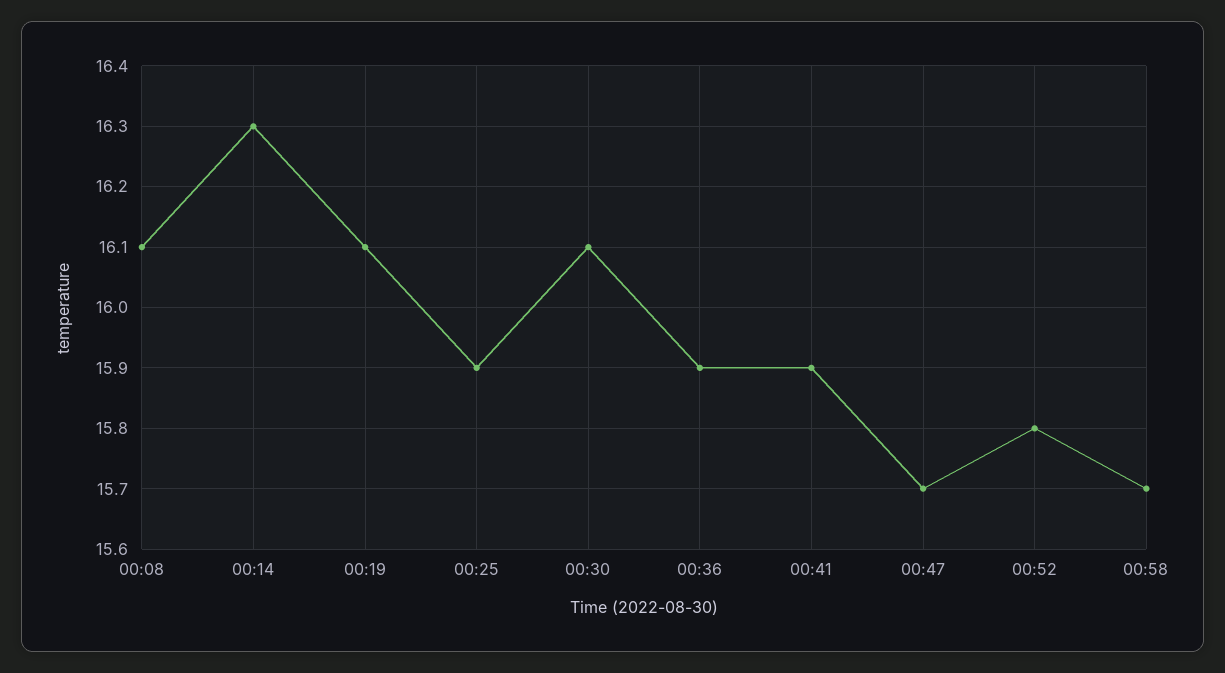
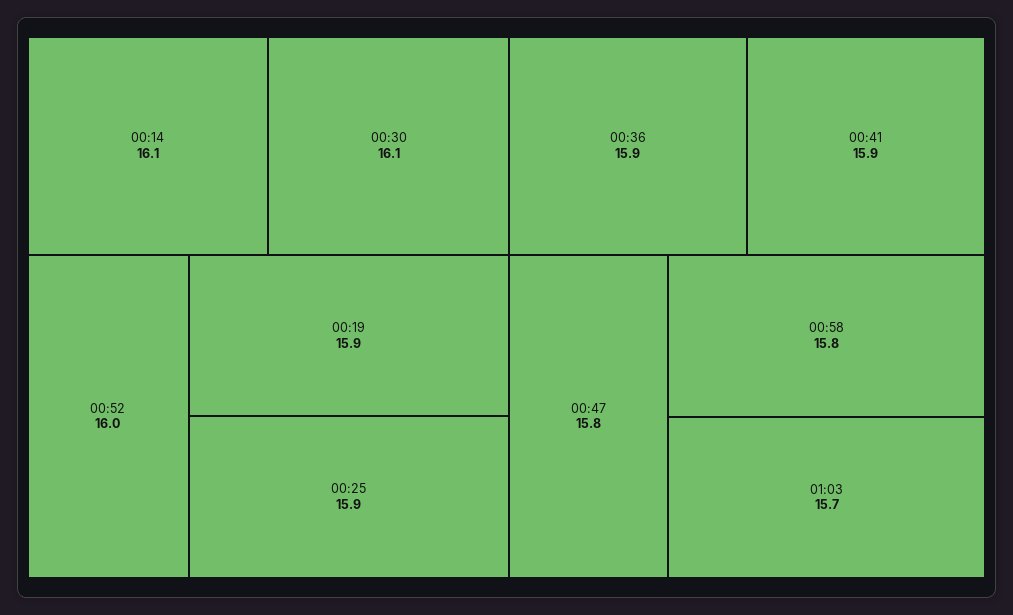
00:08: 16.1 -> none
00:14: 16.3 -> 16.1
00:19: 16.1 -> 15.9
00:47: 15.7 -> 15.8
00:52: 15.8 -> 16
00:58: 15.7 -> 15.8
01:03: none -> 15.7

